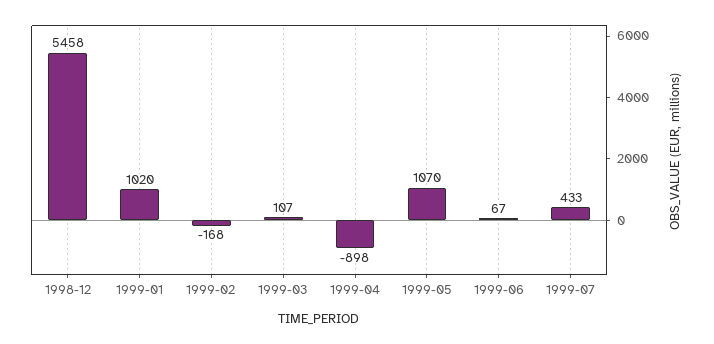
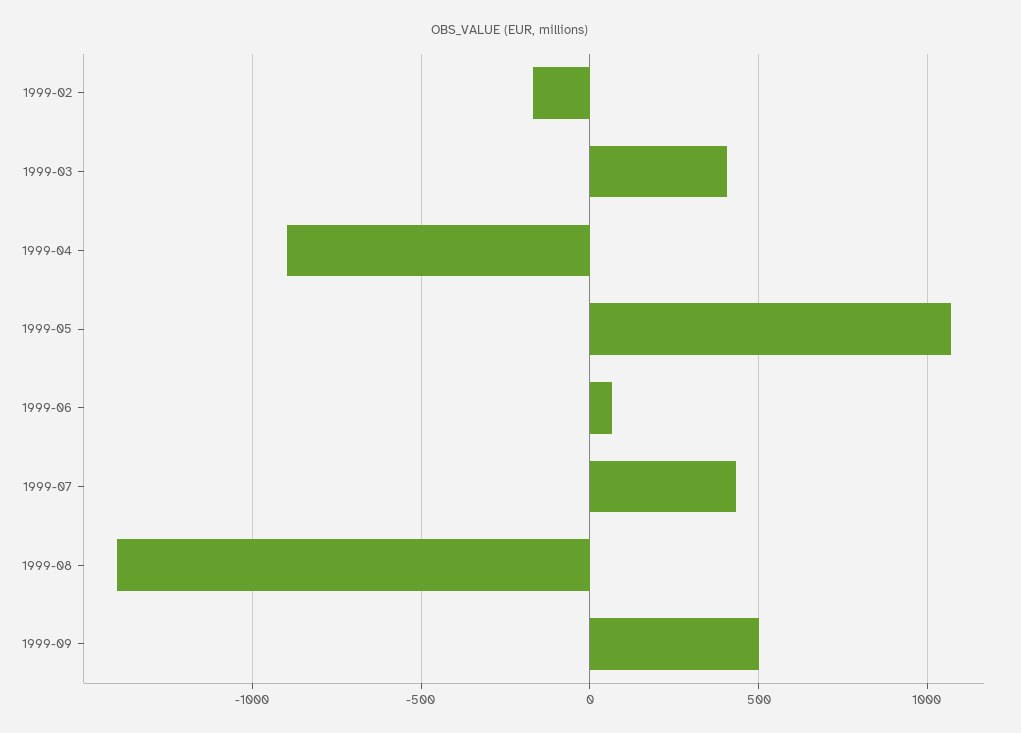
1998-12: 5458 -> none
1999-01: 1020 -> none
1999-03: 107 -> 400
1999-08: none -> -1400
1999-09: none -> 500

